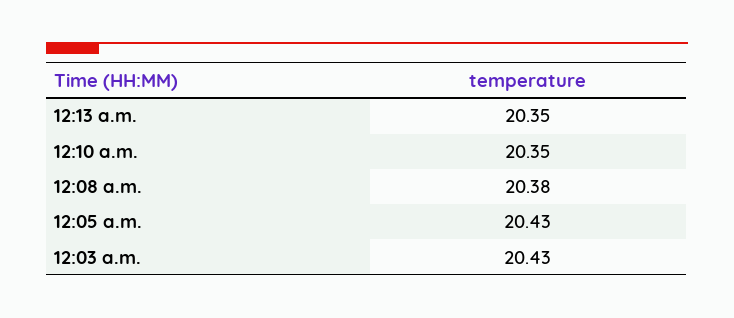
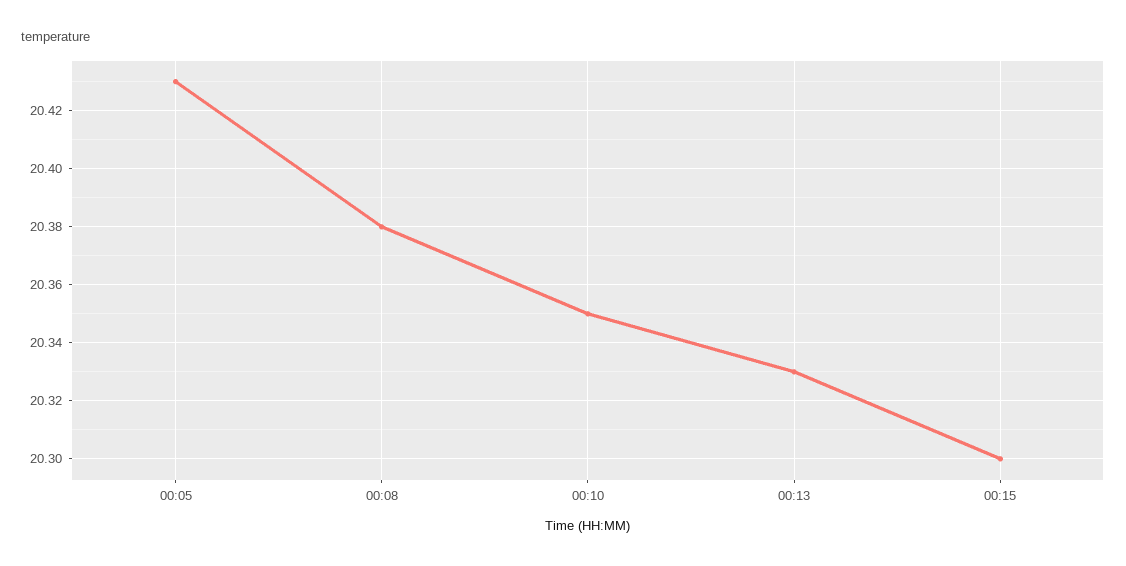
12:13 a.m.: 20.35 -> 20.33
12:03 a.m.: 20.43 -> none
00:15: none -> 20.3

